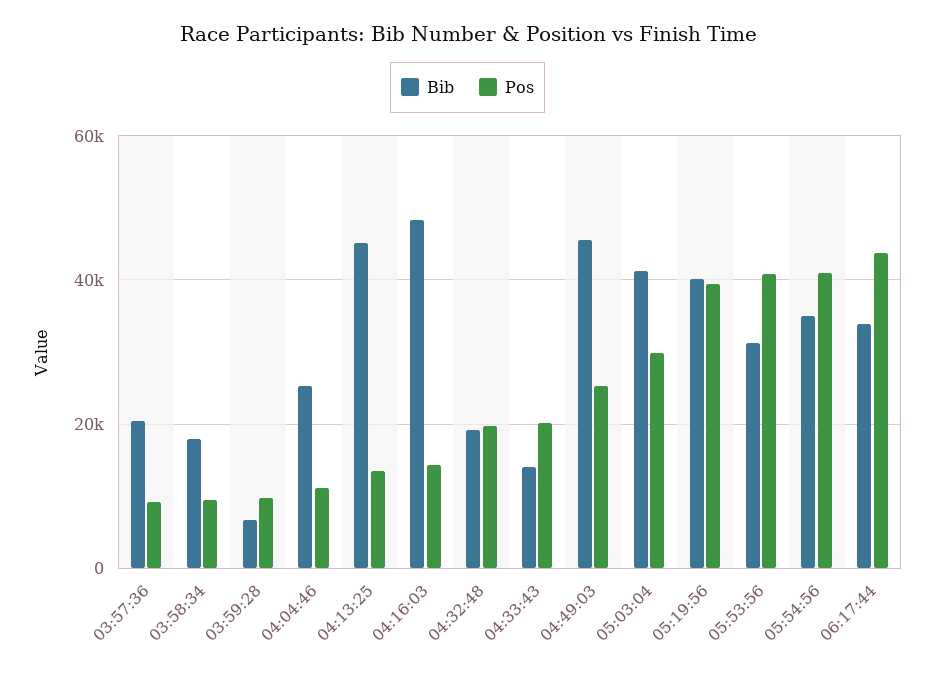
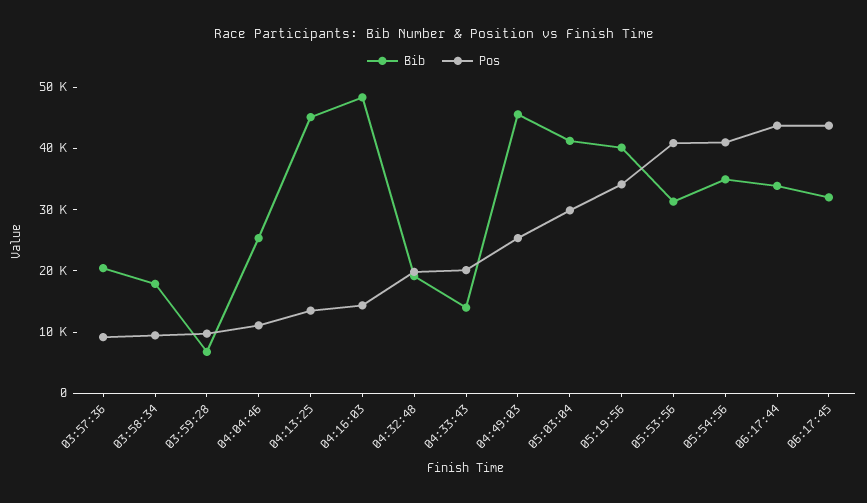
Pos, 05:19:56: 40000 -> 34000
Bib, 06:17:45: none -> 32000
Pos, 06:17:45: none -> 44000

